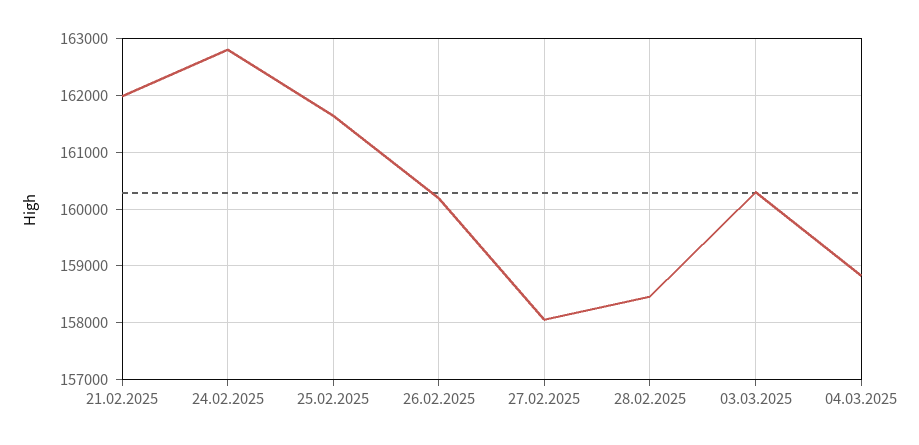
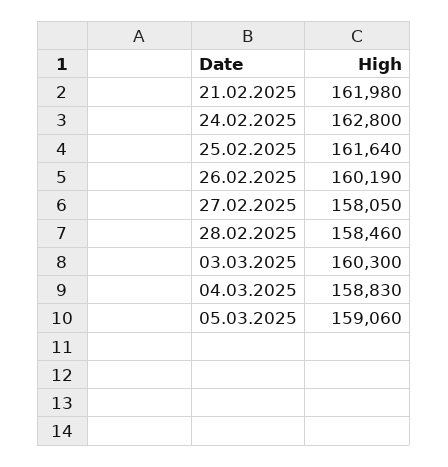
05.03.2025: none -> 159060

